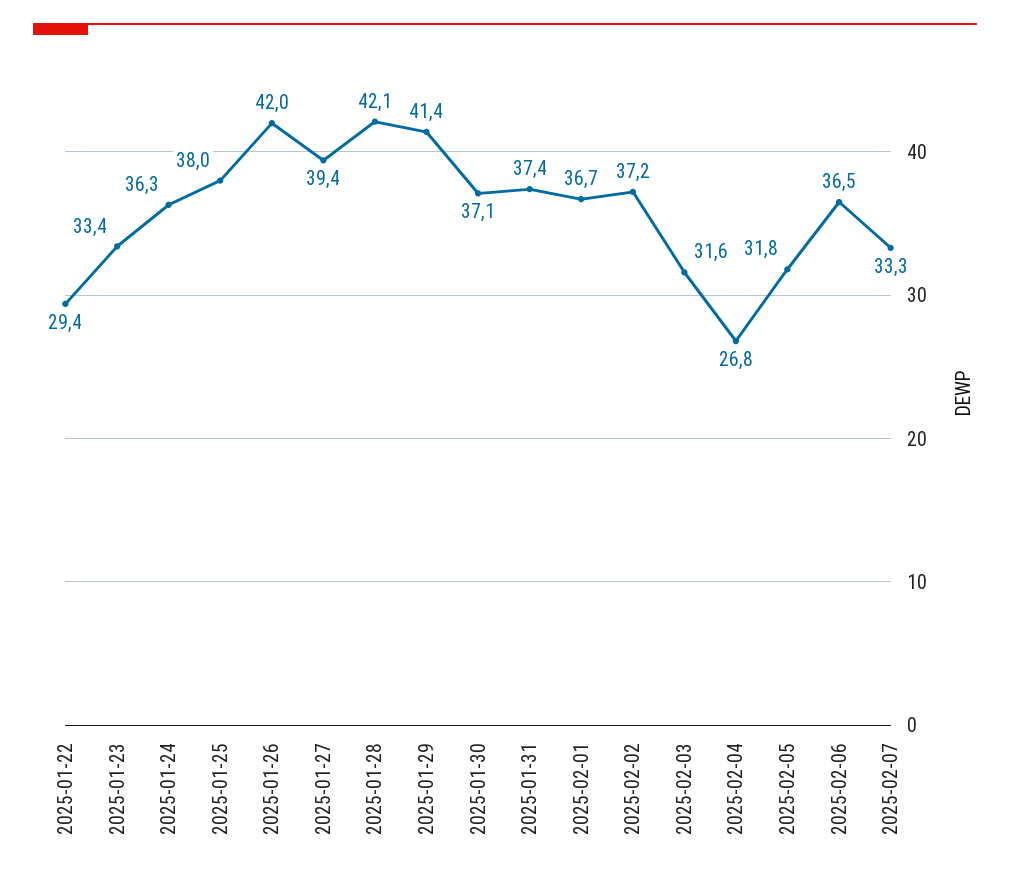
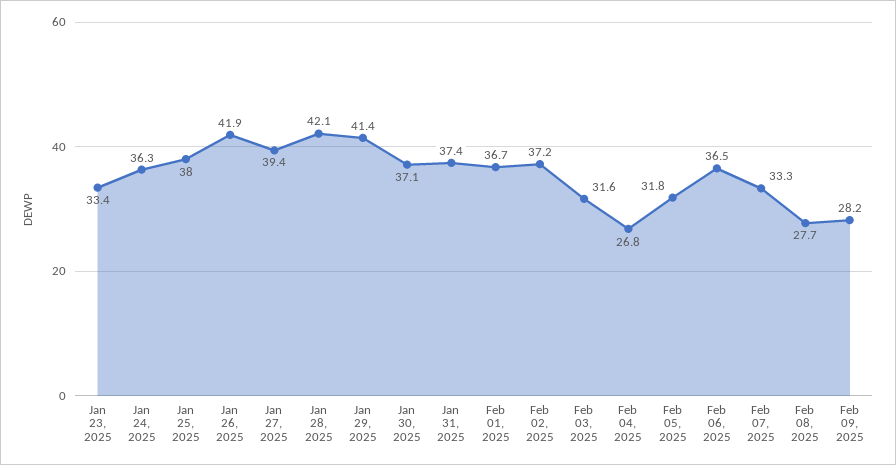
2025-01-22: 29.4 -> none
2025-01-26: 42 -> 41.9
Feb 08, 2025: none -> 27.7
Feb 09, 2025: none -> 28.2

